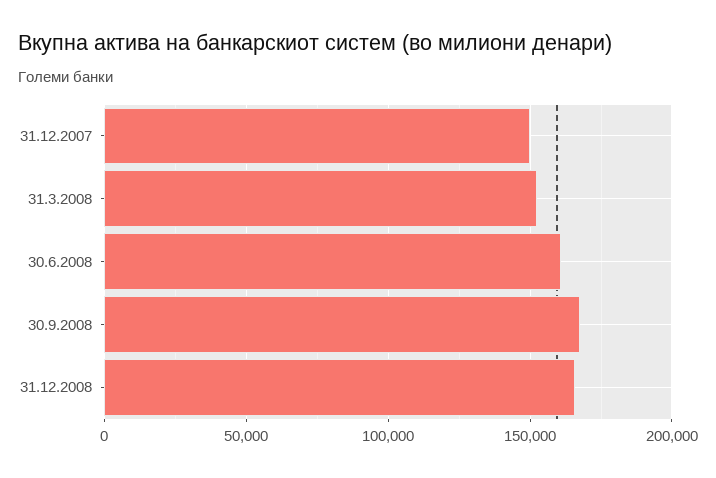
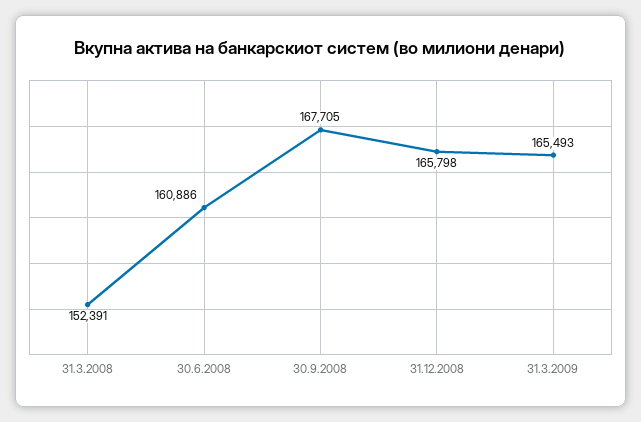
31.12.2007: 150000 -> none
31.3.2009: none -> 165493

